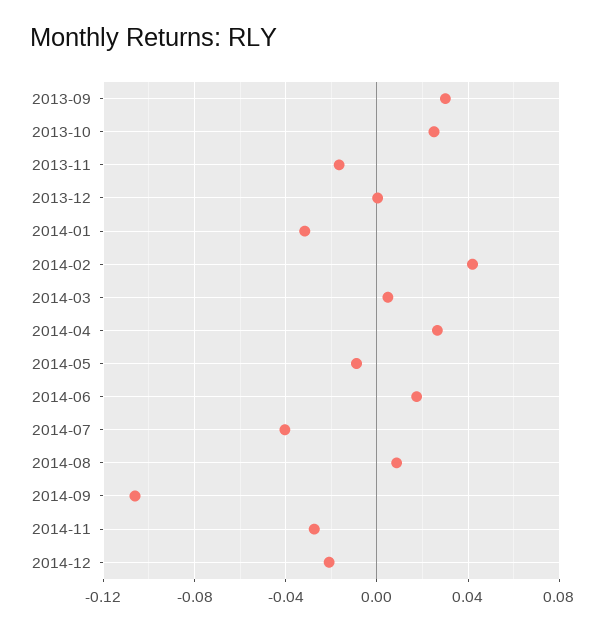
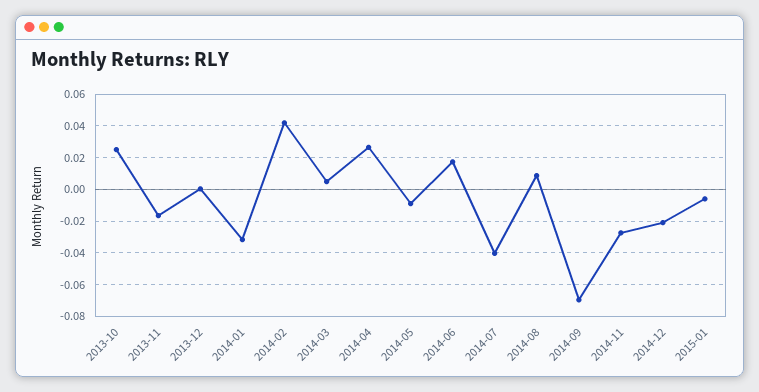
2013-09: 0.03 -> none
2014-09: -0.105 -> -0.07
2015-01: none -> -0.005

